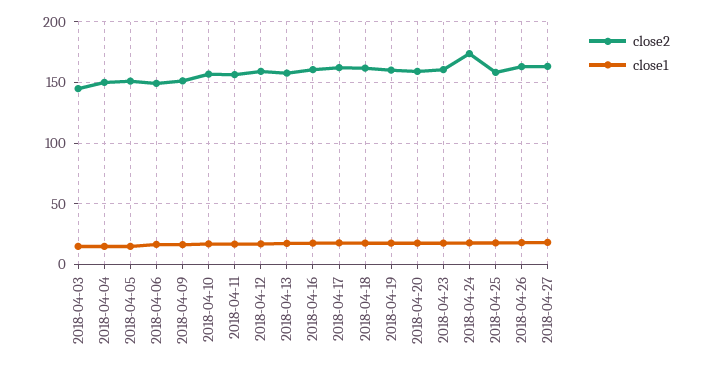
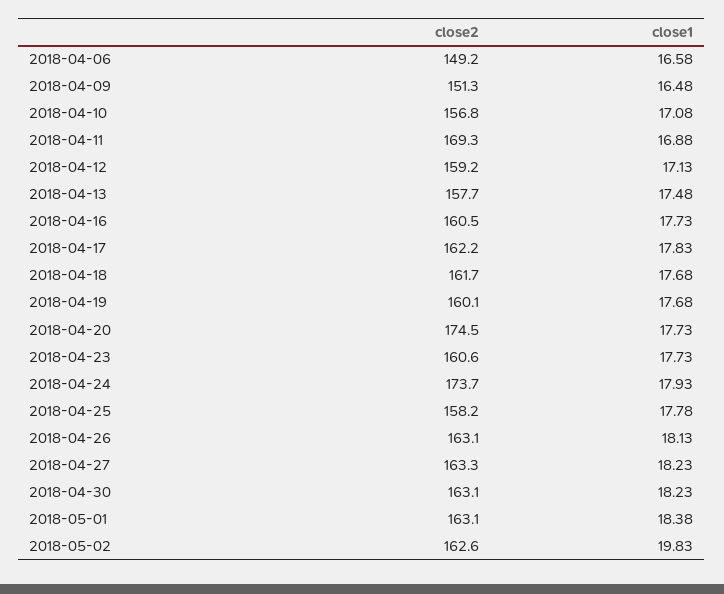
close2, 2018-04-03: 145 -> none
close1, 2018-04-03: 15 -> none
close2, 2018-04-04: 150 -> none
close1, 2018-04-04: 15 -> none
close2, 2018-04-05: 150 -> none
close1, 2018-04-05: 15 -> none
close2, 2018-04-11: 155 -> 169.3
close2, 2018-04-20: 160 -> 174.5
close2, 2018-04-30: none -> 163.1
close1, 2018-04-30: none -> 18.23
close2, 2018-05-01: none -> 163.1
close1, 2018-05-01: none -> 18.38
close2, 2018-05-02: none -> 162.6
close1, 2018-05-02: none -> 19.83

